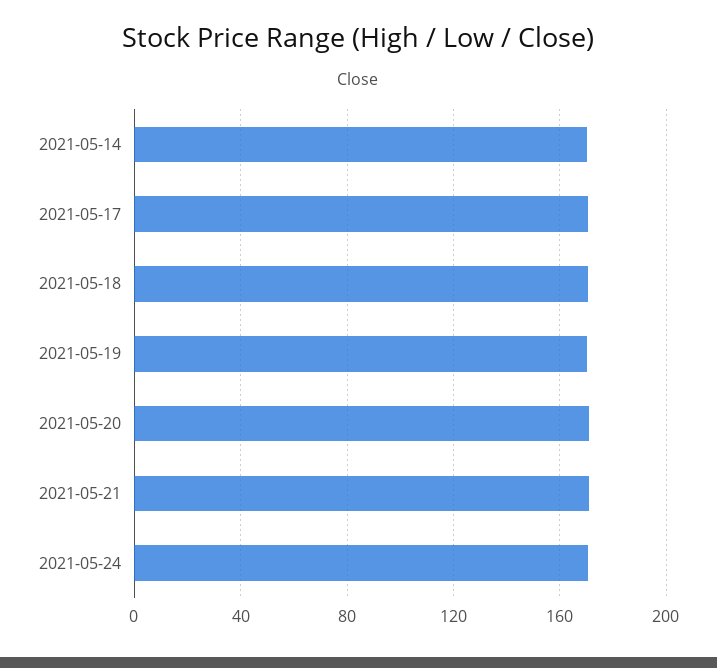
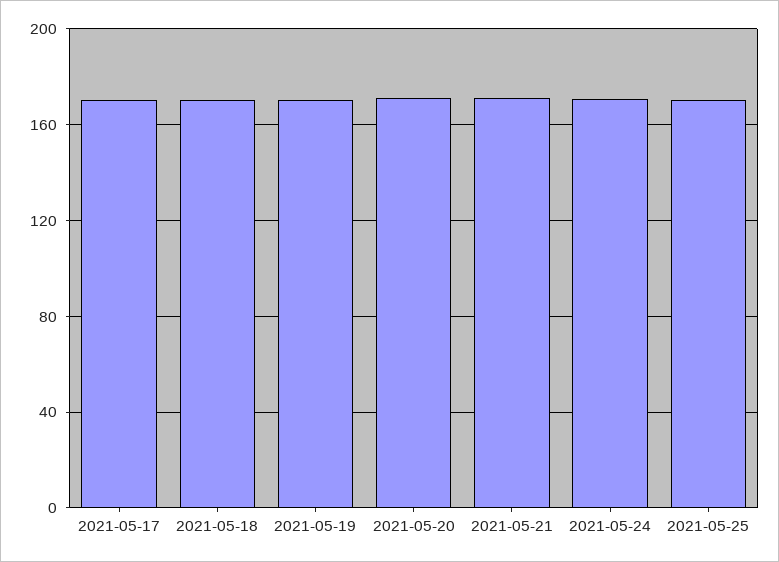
2021-05-14: 170 -> none
2021-05-25: none -> 170

